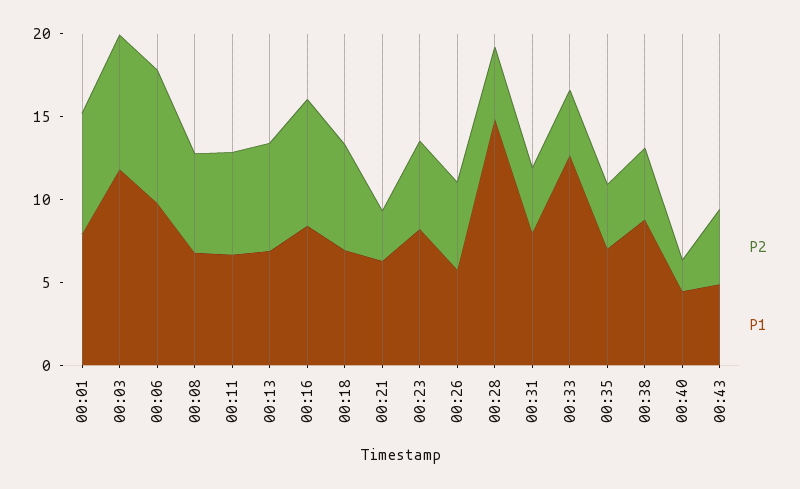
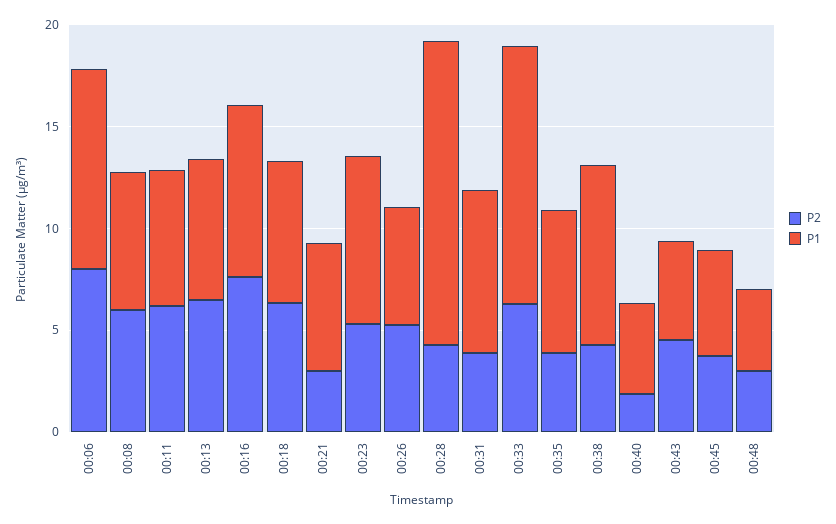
P2, 00:01: 7 -> none
P1, 00:01: 8 -> none
P2, 00:03: 8 -> none
P1, 00:03: 12 -> none
P2, 00:33: 4 -> 6
P2, 00:45: none -> 4
P1, 00:45: none -> 5
P2, 00:48: none -> 3
P1, 00:48: none -> 4

